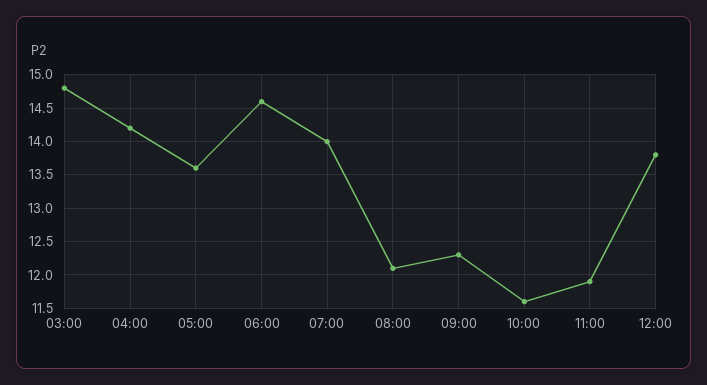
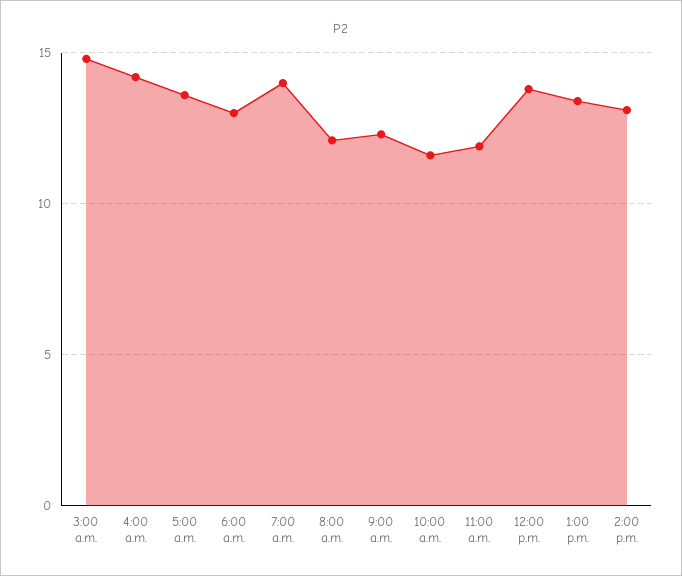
06:00: 14.6 -> 13
1:00 p.m.: none -> 13.5
2:00 p.m.: none -> 13

